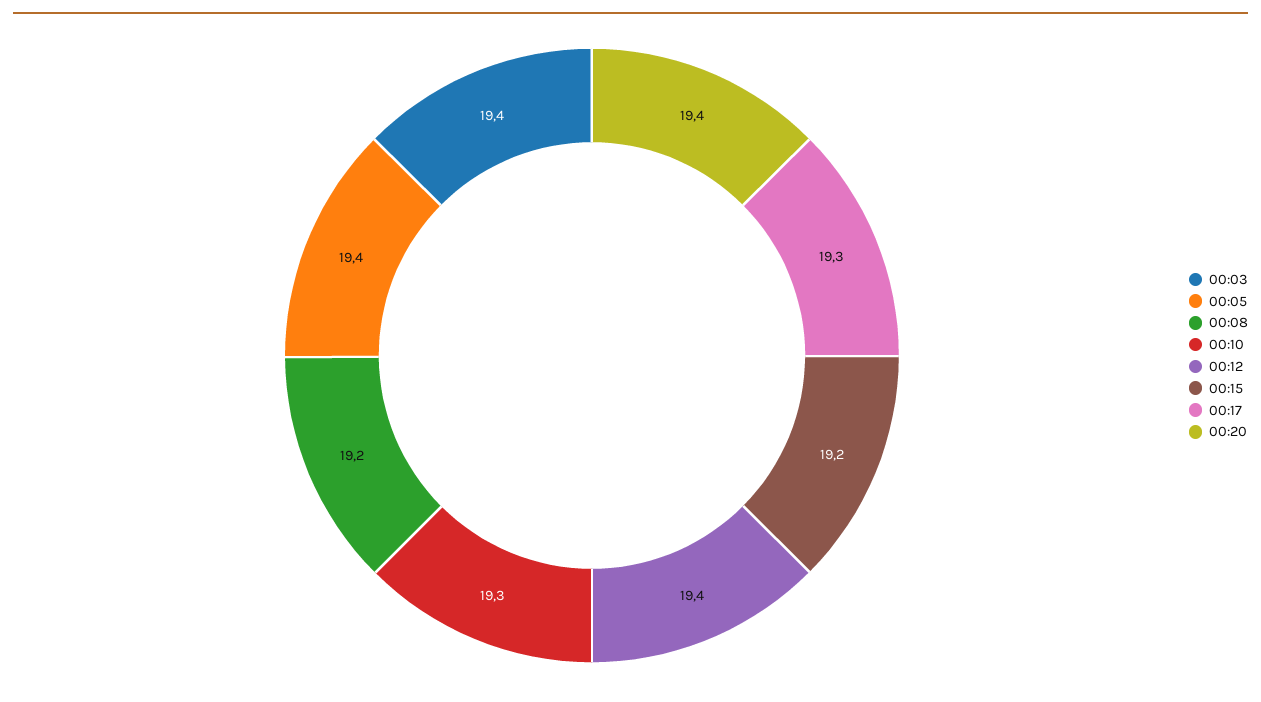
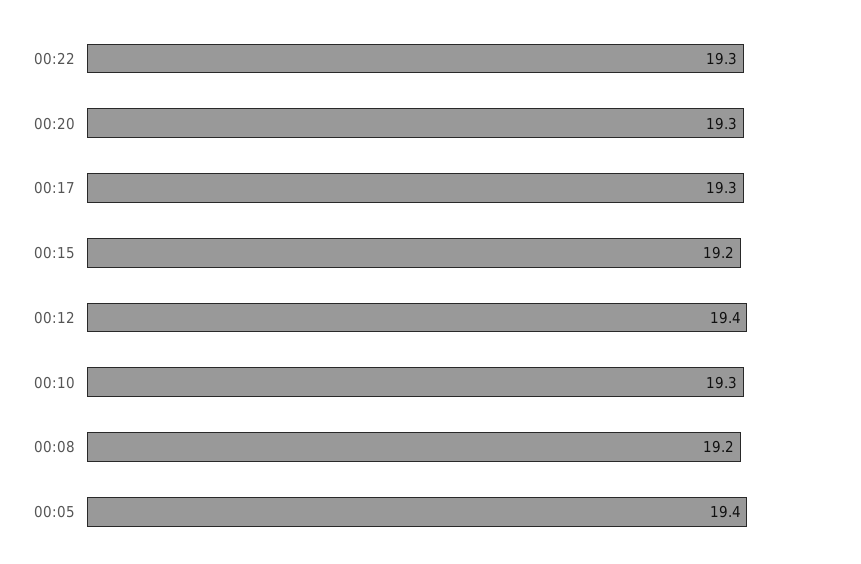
00:03: 19.4 -> none
00:20: 19.4 -> 19.3
00:22: none -> 19.3

